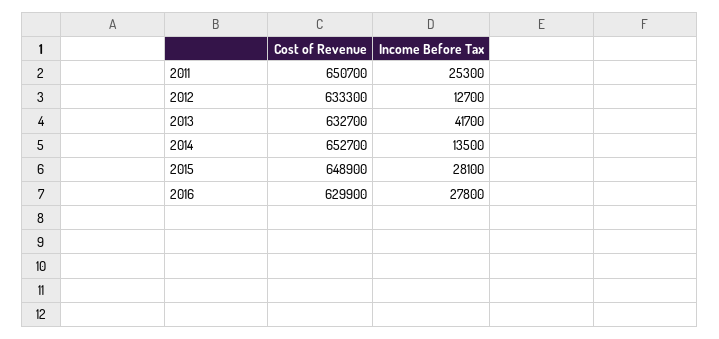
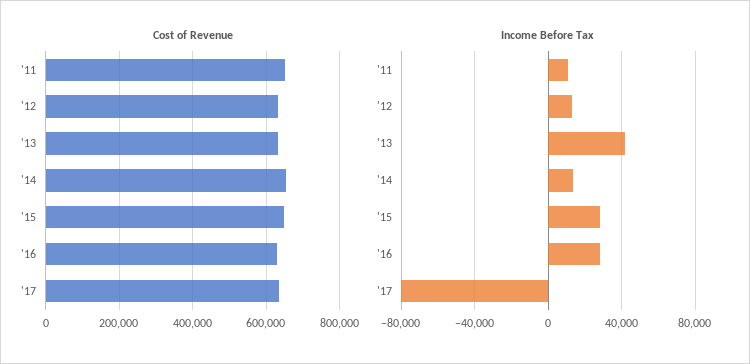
Income Before Tax, 2011: 25300 -> 10000
Cost of Revenue, '17: none -> 640000
Income Before Tax, '17: none -> -80000

